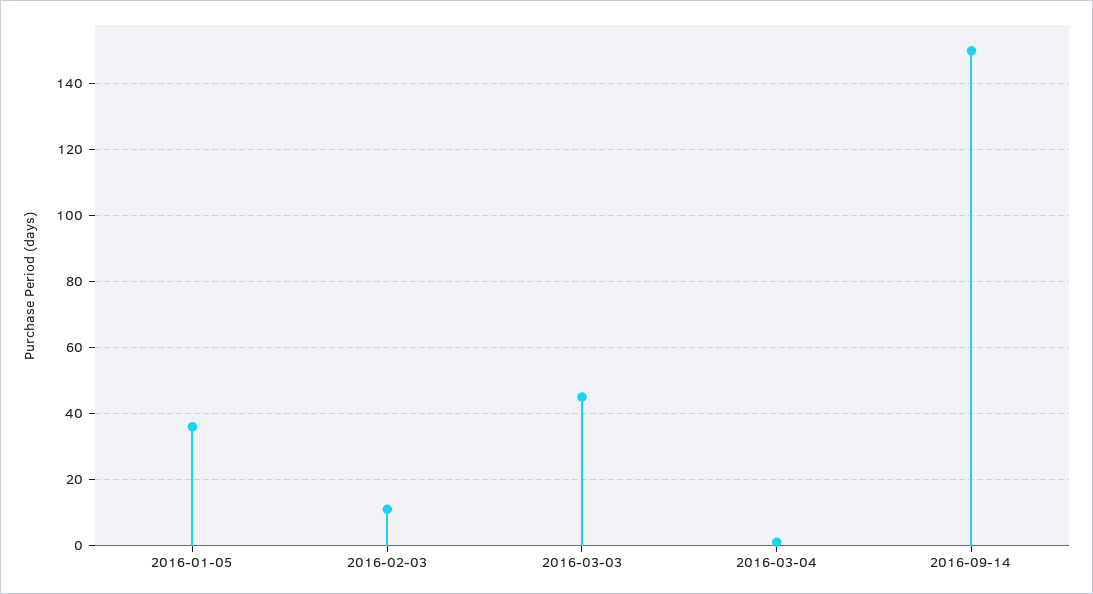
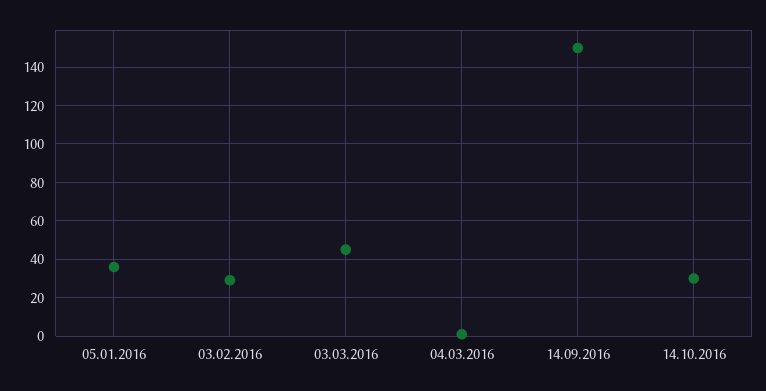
2016-02-03: 10 -> 30
14.10.2016: none -> 30

